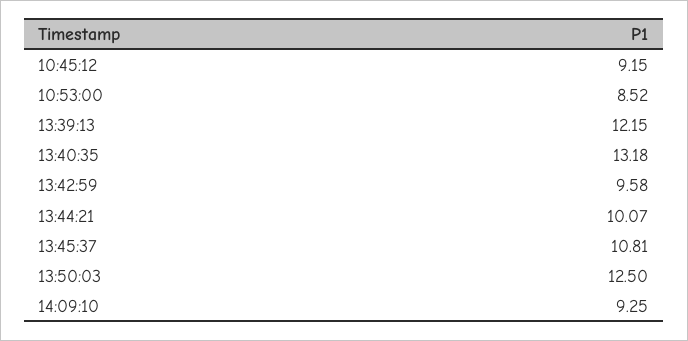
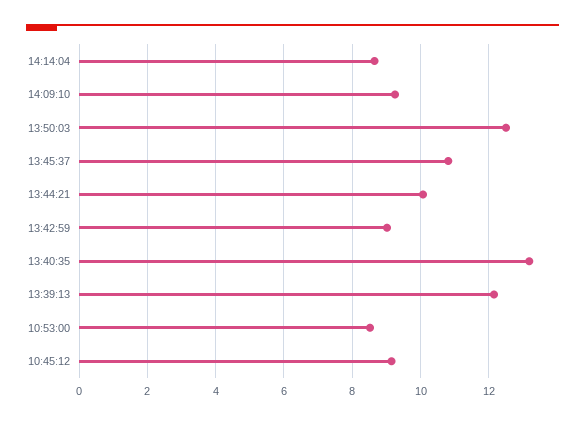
13:42:59: 9.58 -> 9
14:14:04: none -> 8.6

